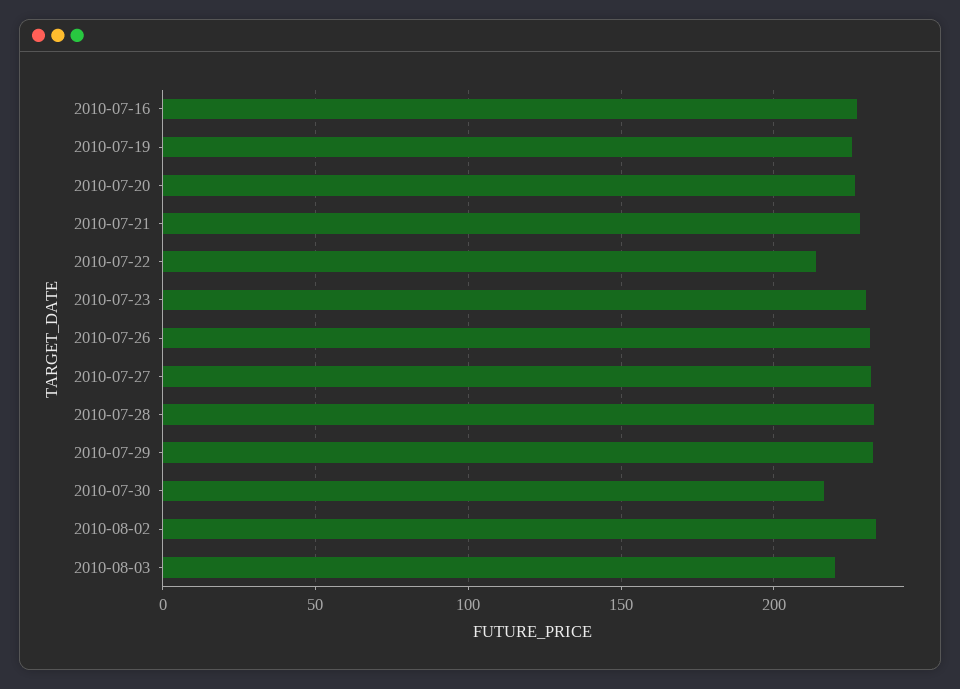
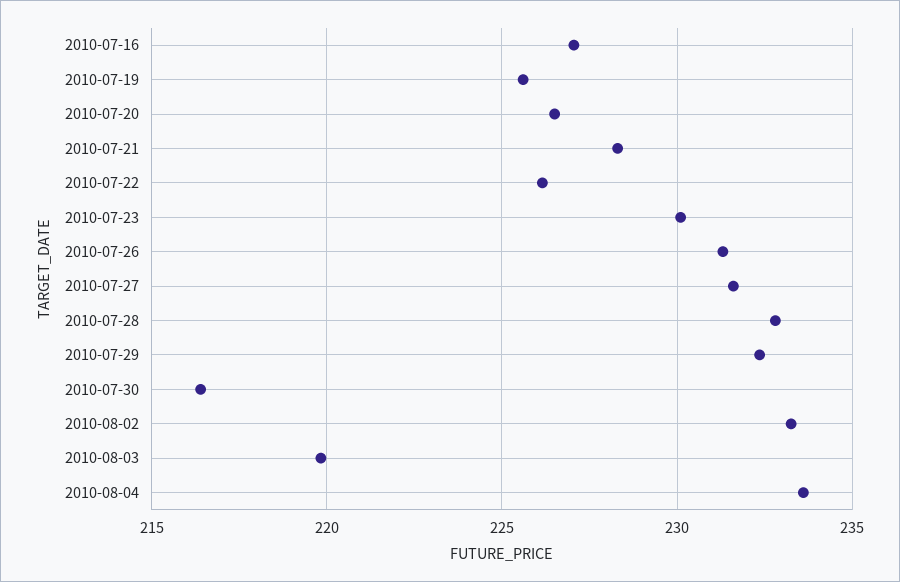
2010-07-22: 215 -> 226
2010-08-04: none -> 233.5

